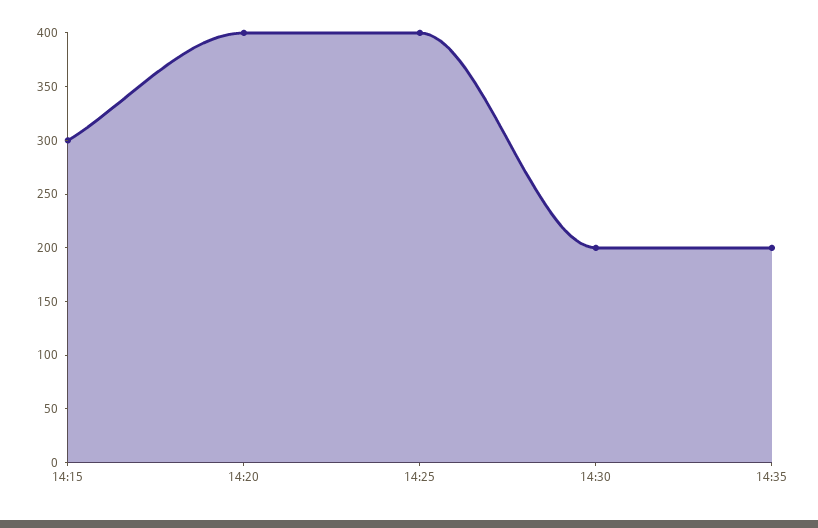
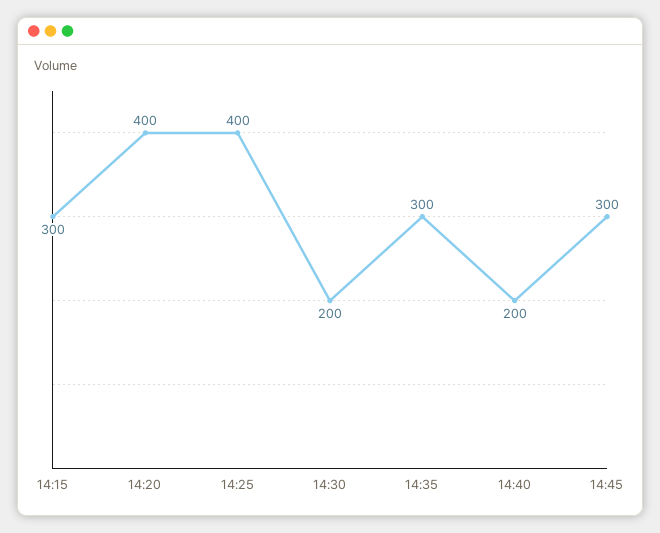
14:35: 200 -> 300
14:40: none -> 200
14:45: none -> 300

